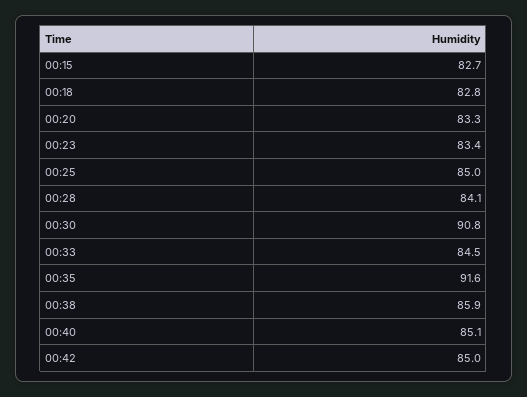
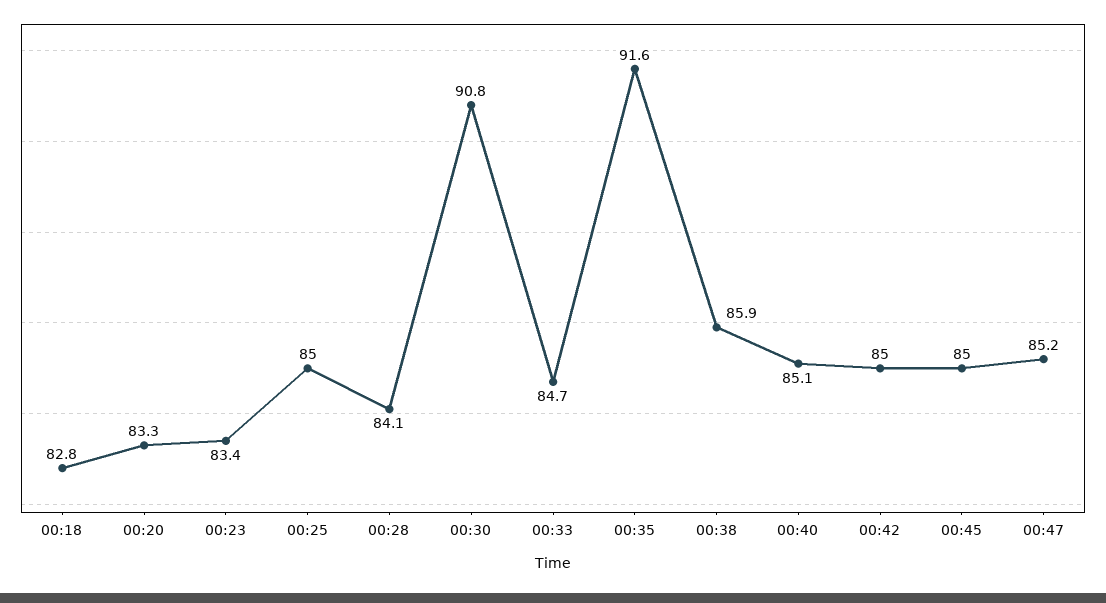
00:15: 82.7 -> none
00:33: 84.5 -> 84.7
00:45: none -> 85
00:47: none -> 85.2

